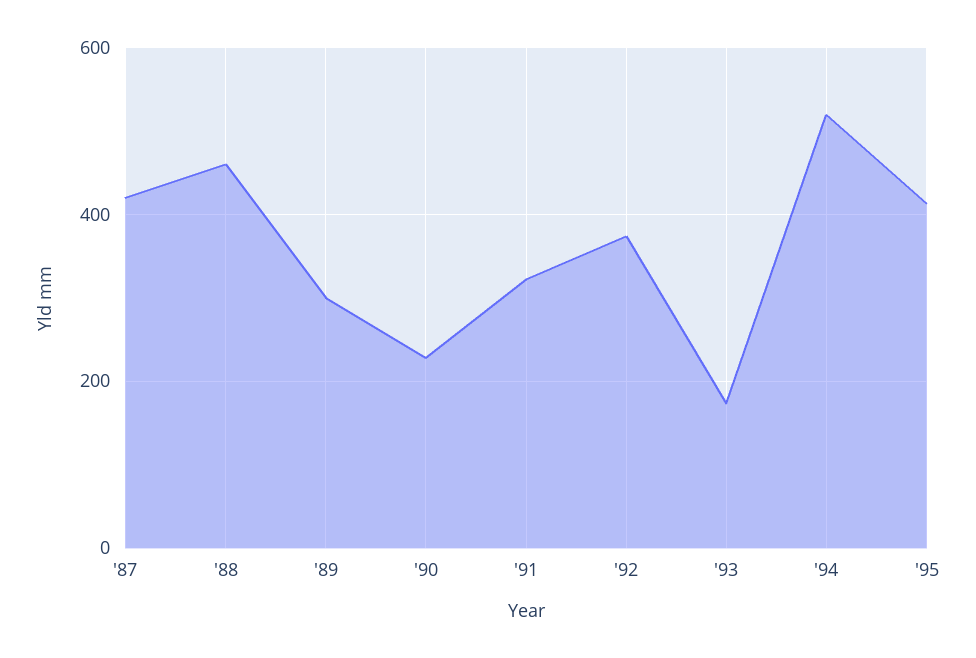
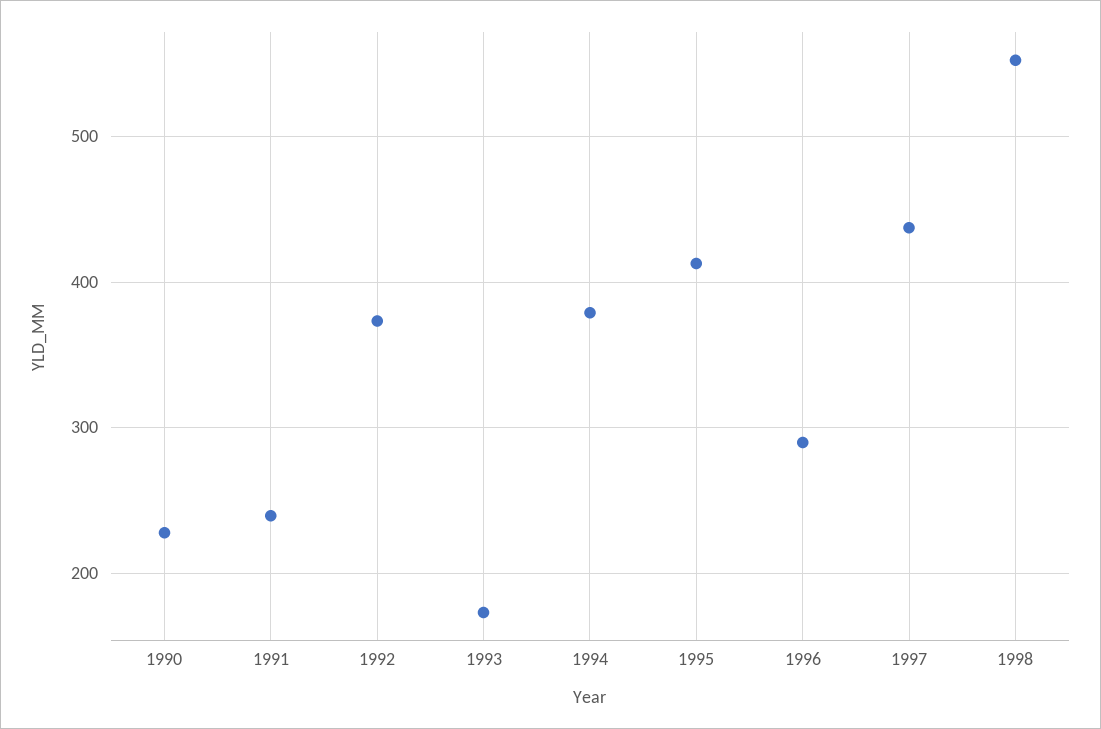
'87: 420 -> none
'88: 460 -> none
'89: 300 -> none
'91: 320 -> 240
'94: 520 -> 380
1996: none -> 290
1997: none -> 440
1998: none -> 550

